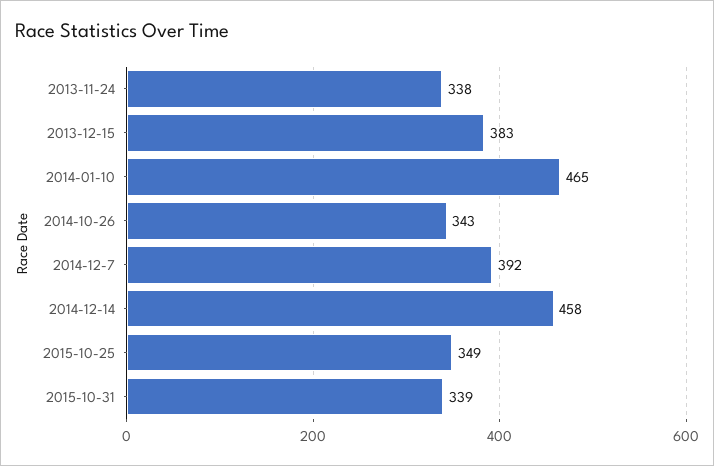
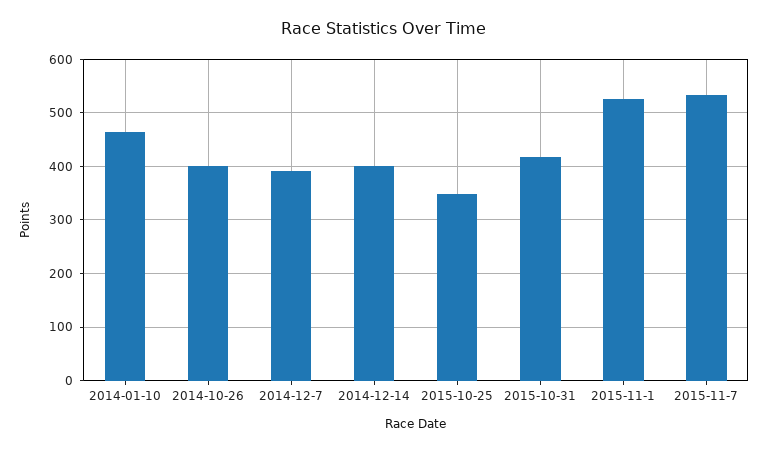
2013-11-24: 338 -> none
2013-12-15: 383 -> none
2014-10-26: 343 -> 400
2014-12-14: 458 -> 400
2015-10-31: 339 -> 420
2015-11-1: none -> 520
2015-11-7: none -> 540

